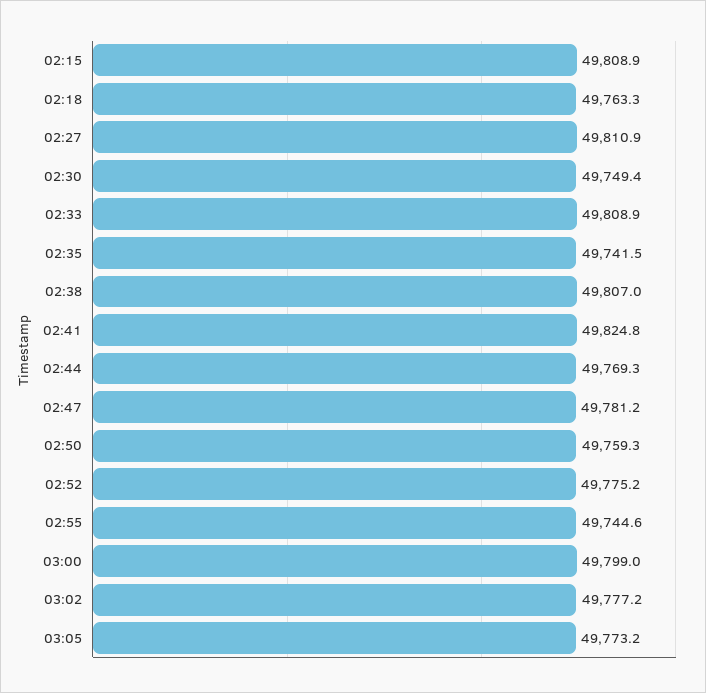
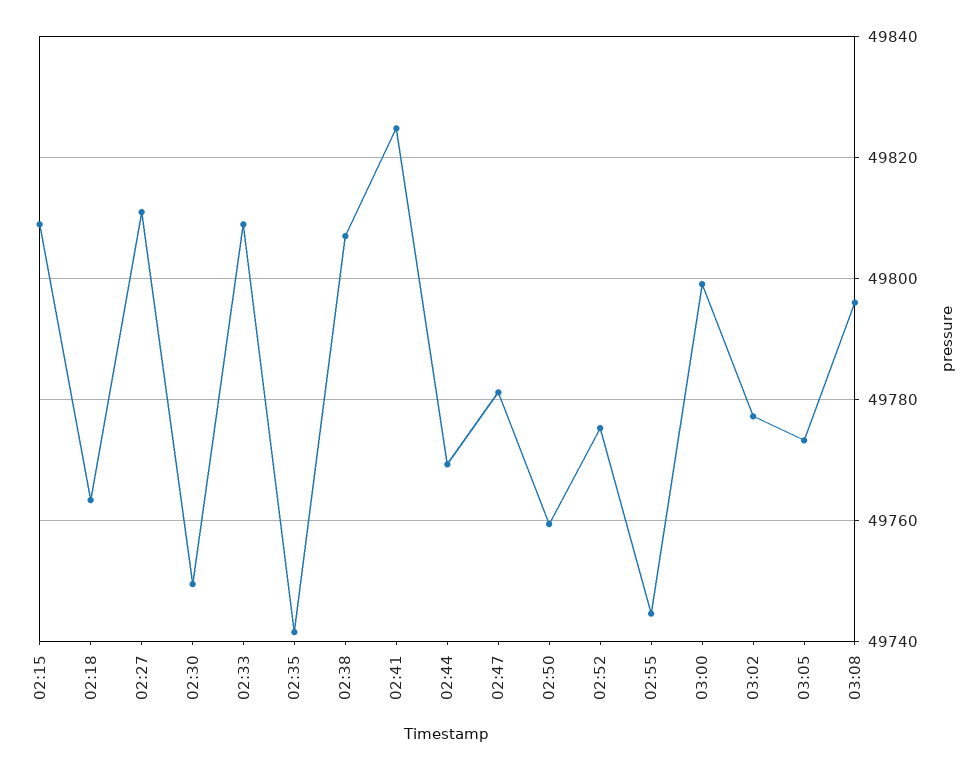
03:08: none -> 49796

